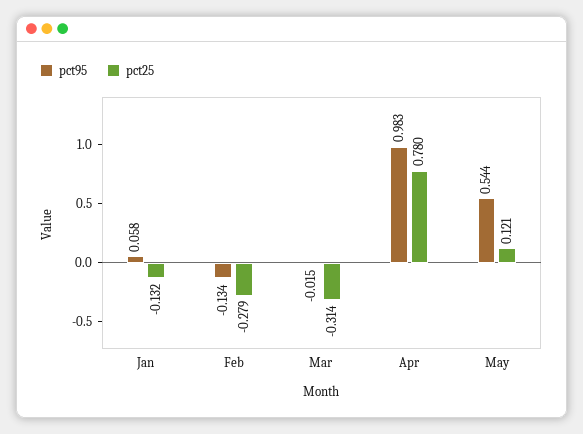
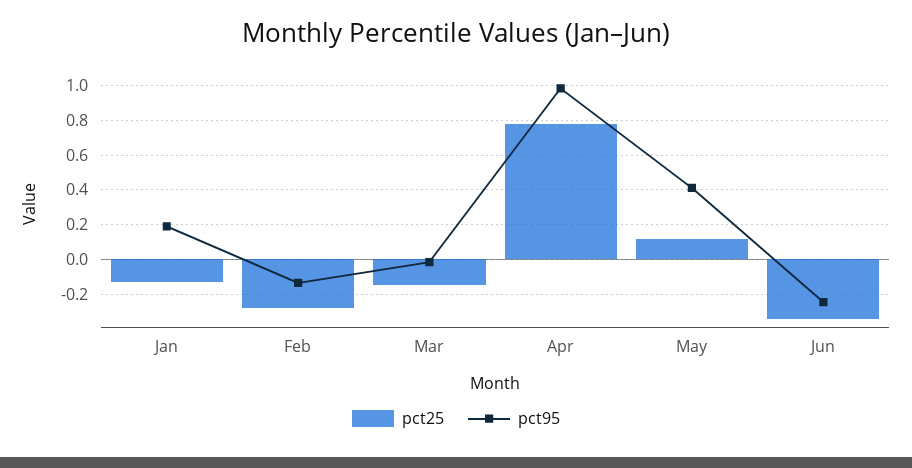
pct95, Jan: 0.058 -> 0.2
pct25, Mar: -0.314 -> -0.15
pct95, May: 0.544 -> 0.4
pct25, Jun: none -> -0.35
pct95, Jun: none -> -0.25

